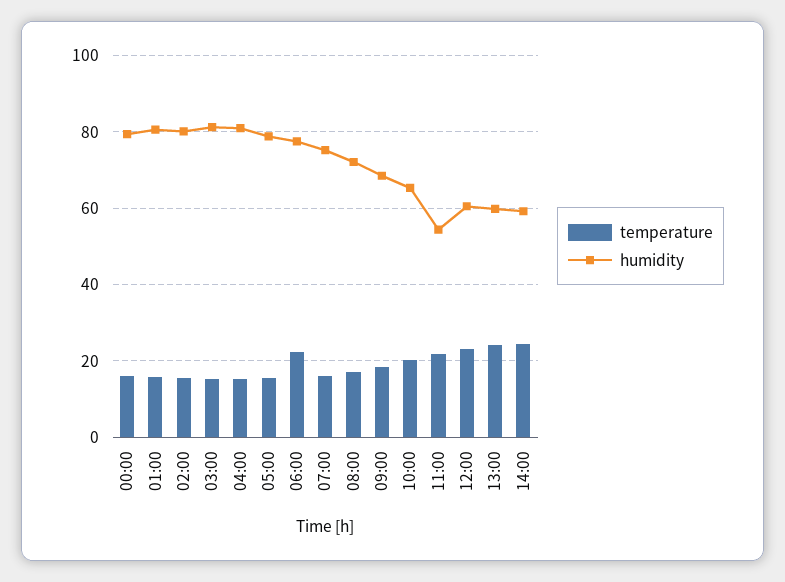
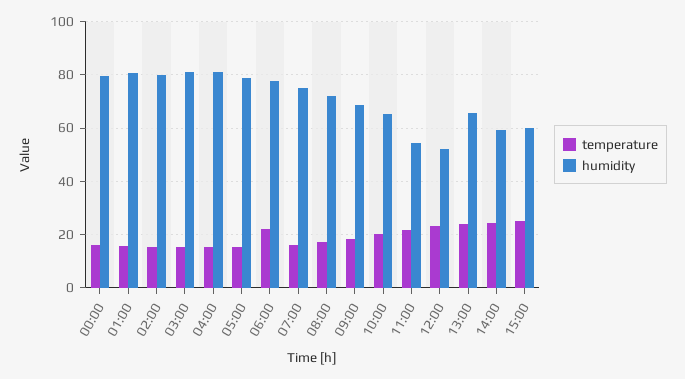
humidity, 12:00: 60 -> 52.5
humidity, 13:00: 60 -> 65
temperature, 15:00: none -> 25
humidity, 15:00: none -> 60

